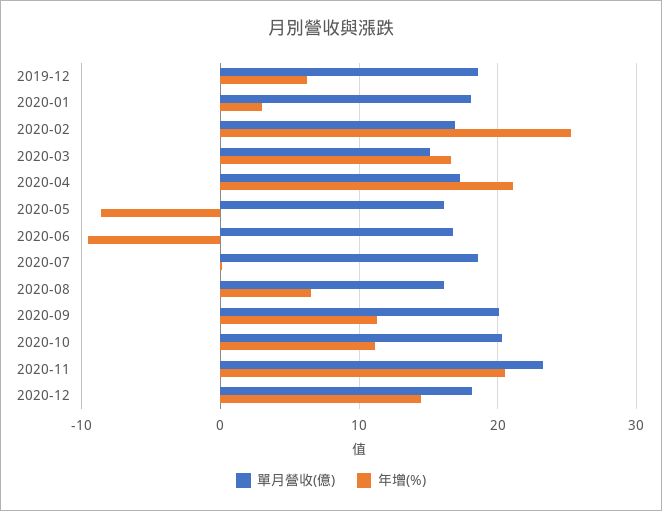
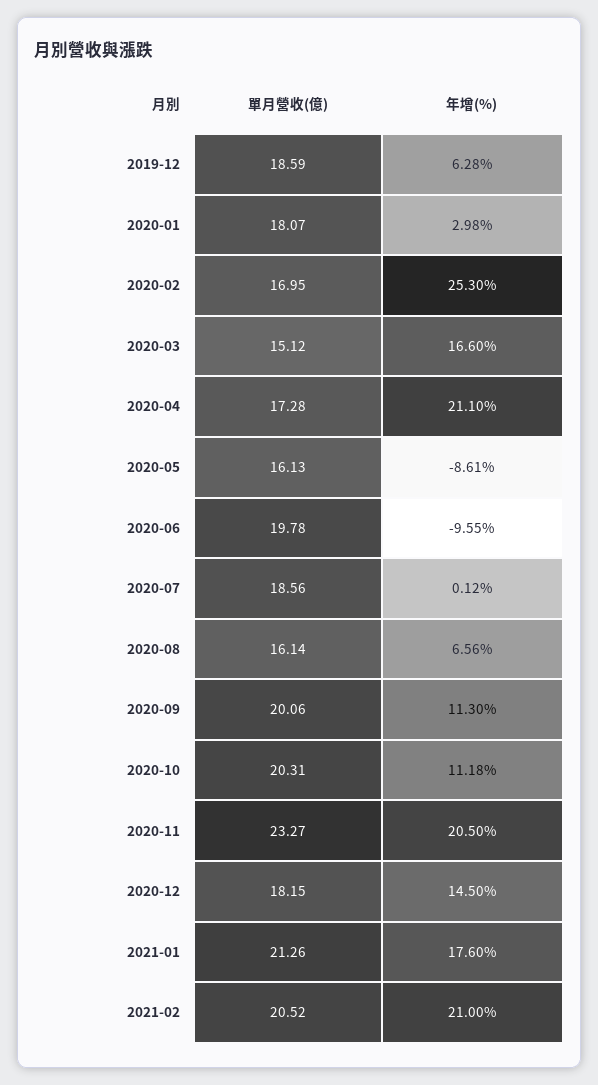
單月營收(億), 2020-06: 17 -> 19.78
單月營收(億), 2021-01: none -> 21.26
年增(%), 2021-01: none -> 17.6
單月營收(億), 2021-02: none -> 20.52
年增(%), 2021-02: none -> 21

